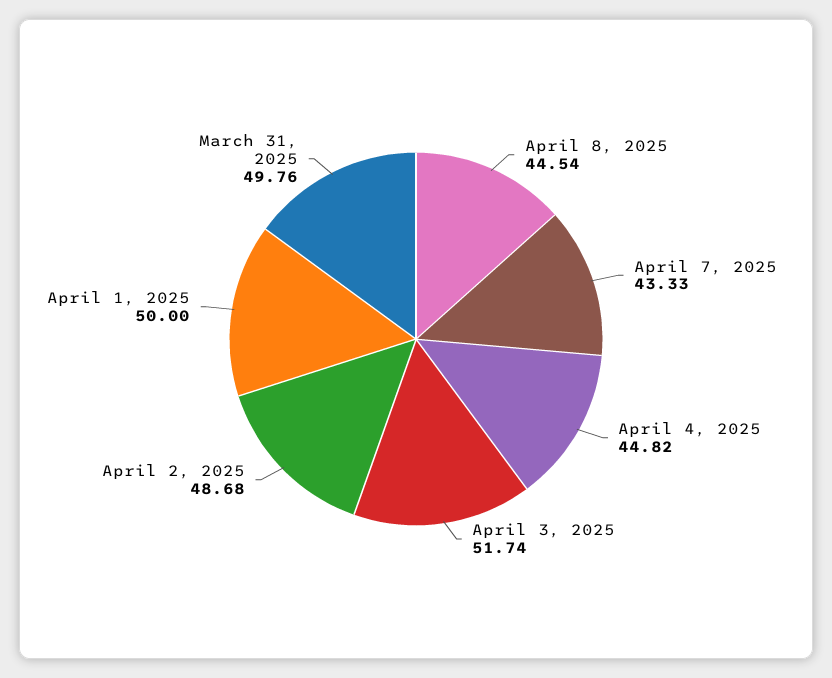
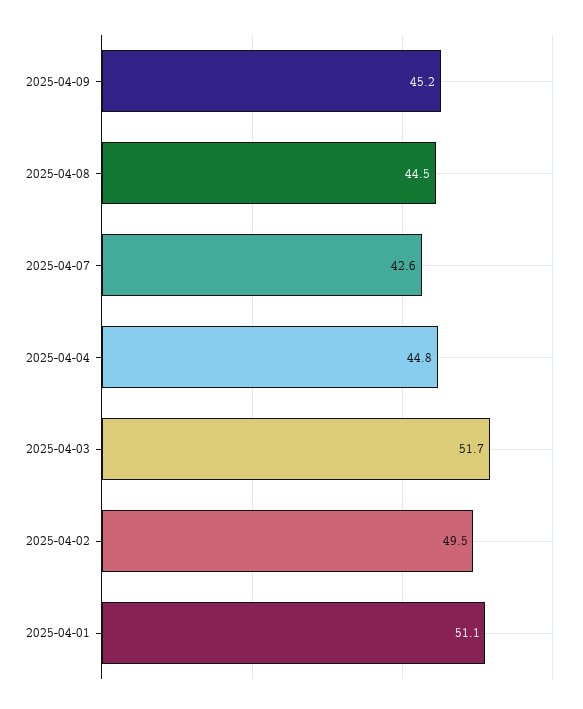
April 7, 2025: 43.33 -> 42.6
April 2, 2025: 48.68 -> 49.5
April 1, 2025: 50 -> 51.1
March 31, 2025: 49.76 -> none
2025-04-09: none -> 45.2

